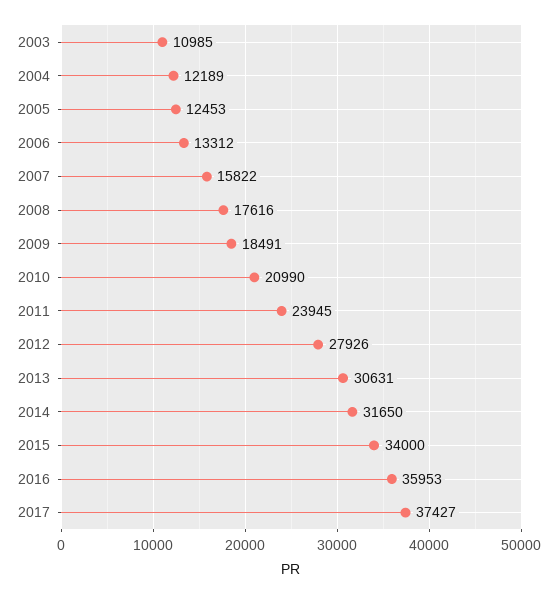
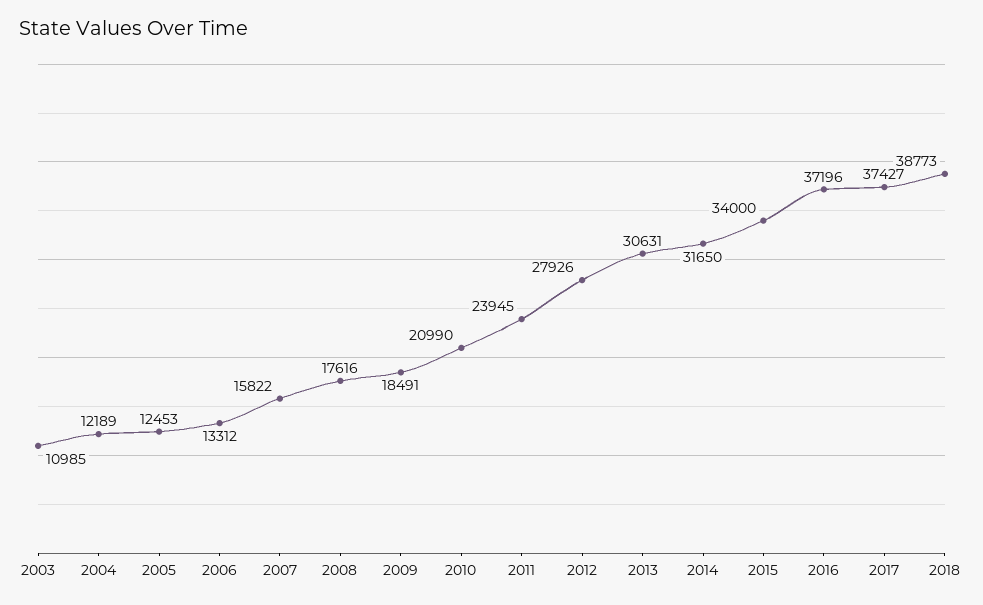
2016: 35953 -> 37196
2018: none -> 38773

